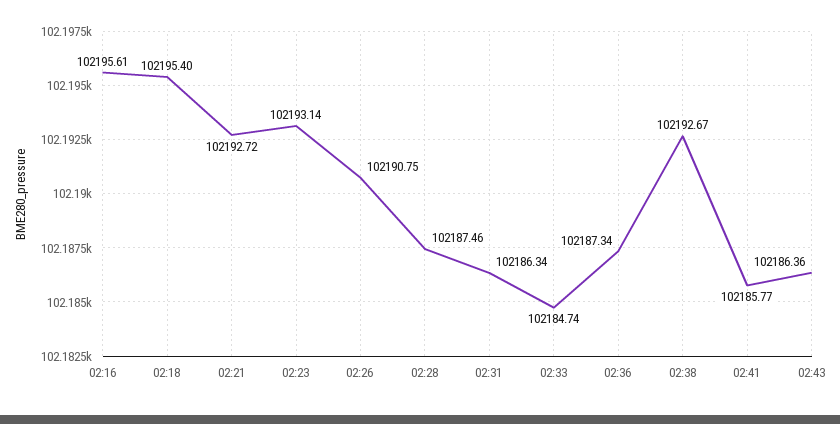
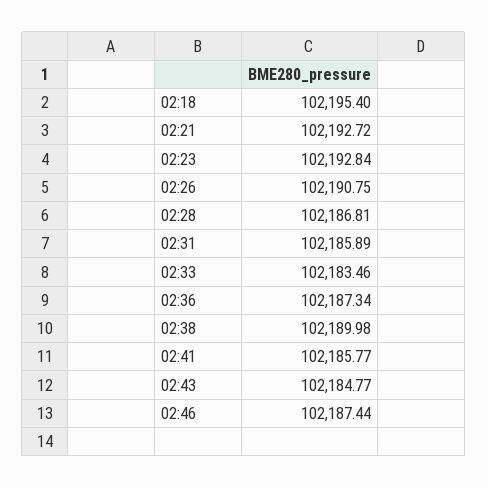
02:16: 102195.61 -> none
02:23: 102193.14 -> 102192.84
02:28: 102187.46 -> 102186.81
02:31: 102186.34 -> 102185.89
02:33: 102184.74 -> 102183.46
02:38: 102192.67 -> 102189.98
02:43: 102186.36 -> 102184.77
02:46: none -> 102187.44

